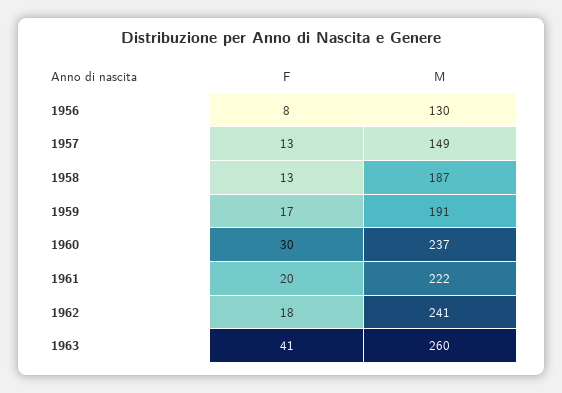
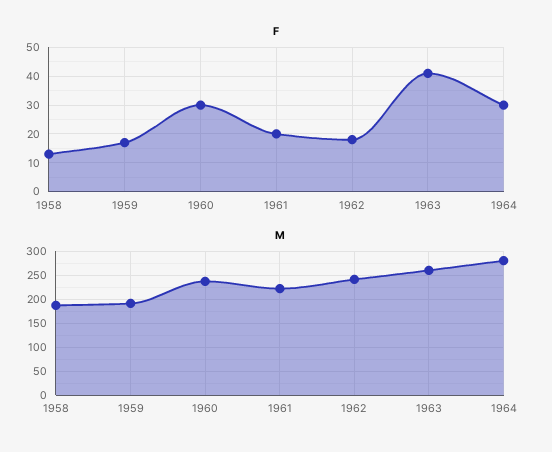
F, 1956: 8 -> none
M, 1956: 130 -> none
F, 1957: 13 -> none
M, 1957: 149 -> none
F, 1964: none -> 30
M, 1964: none -> 275

